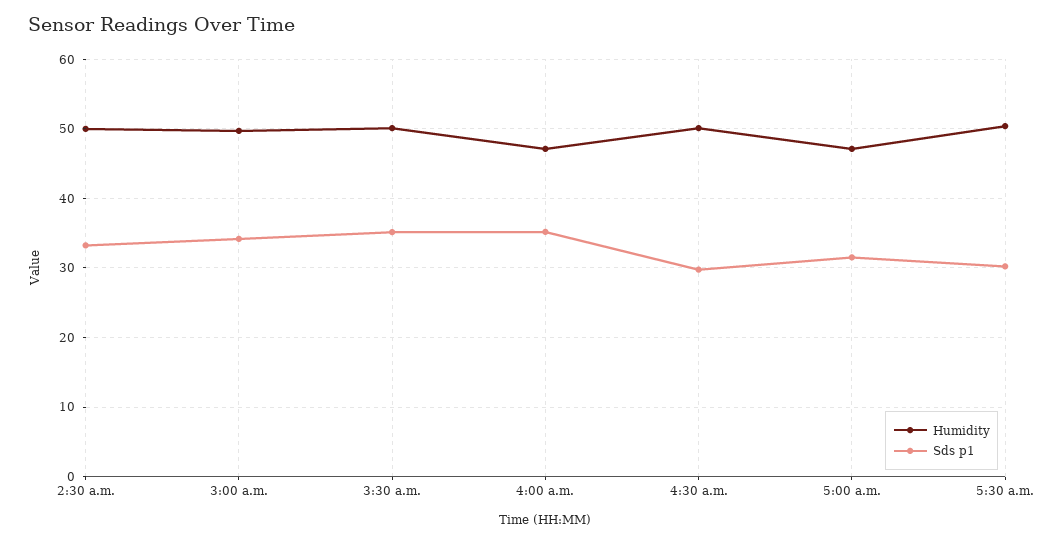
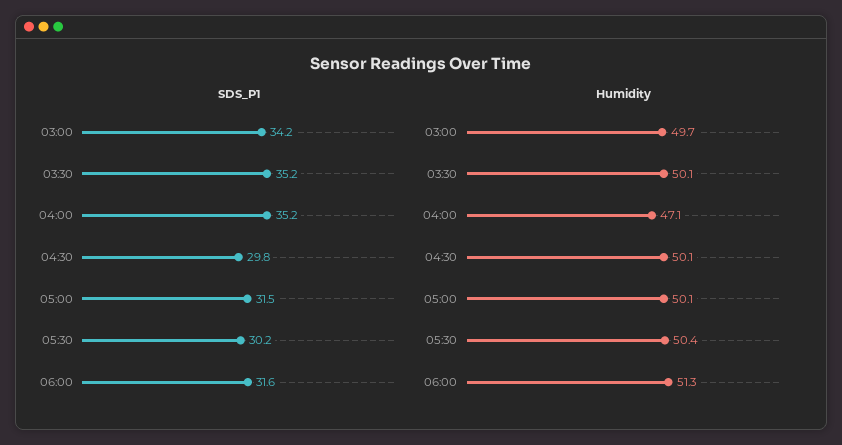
Humidity, 2:30 a.m.: 50 -> none
Sds p1, 2:30 a.m.: 33 -> none
Humidity, 5:00 a.m.: 47 -> 50.1
Sds p1, 06:00: none -> 31.6
Humidity, 06:00: none -> 51.3

